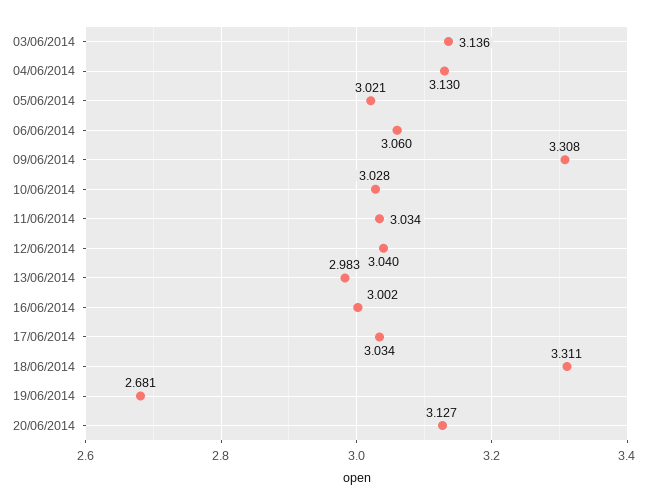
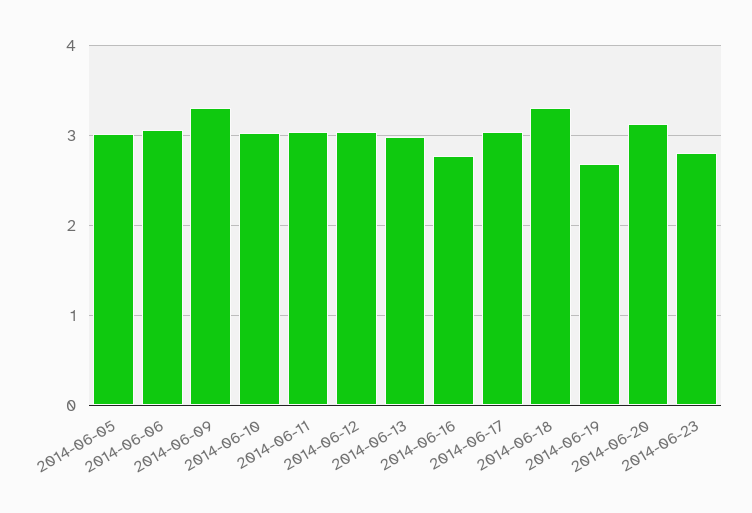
03/06/2014: 3.136 -> none
04/06/2014: 3.13 -> none
16/06/2014: 3.002 -> 2.8
2014-06-23: none -> 2.8

